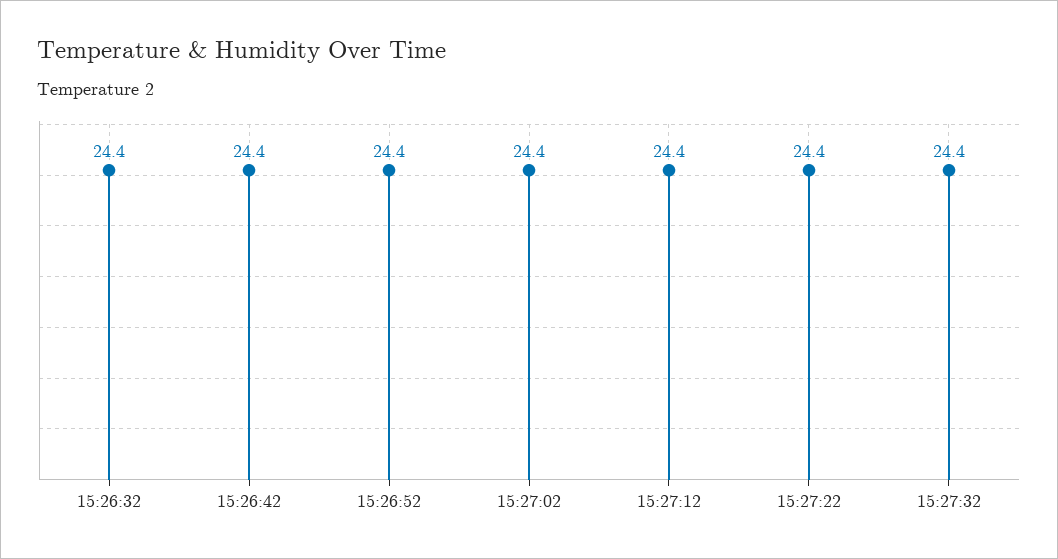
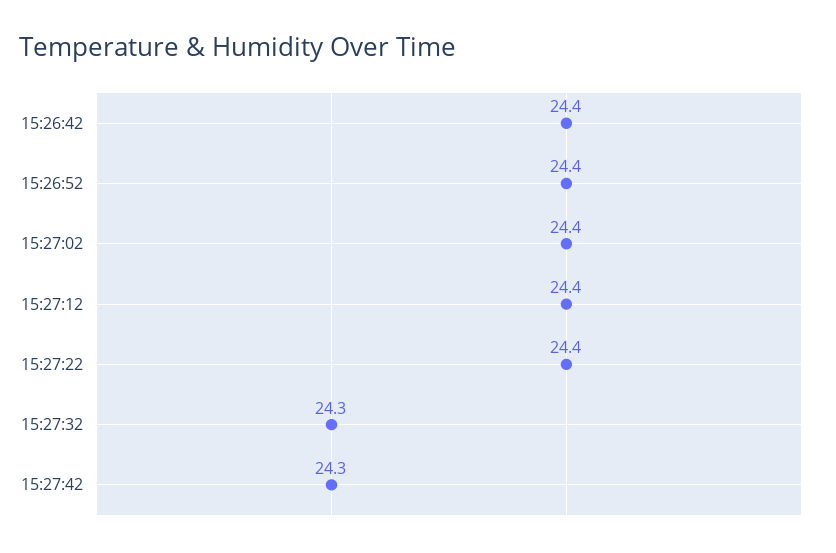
15:26:32: 24.4 -> none
15:27:32: 24.4 -> 24.3
15:27:42: none -> 24.3

